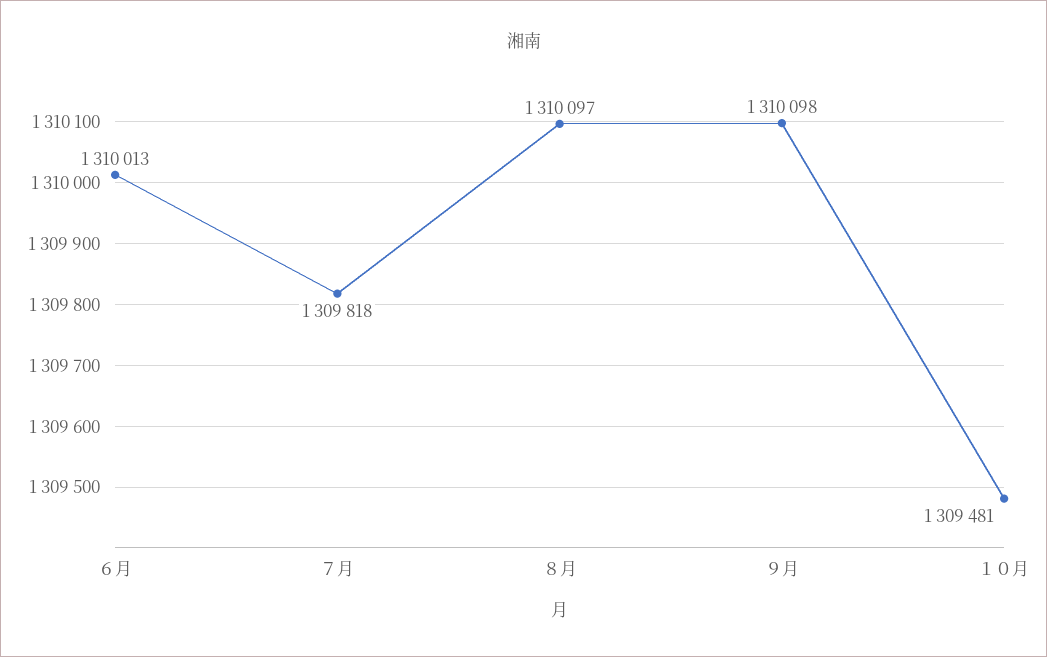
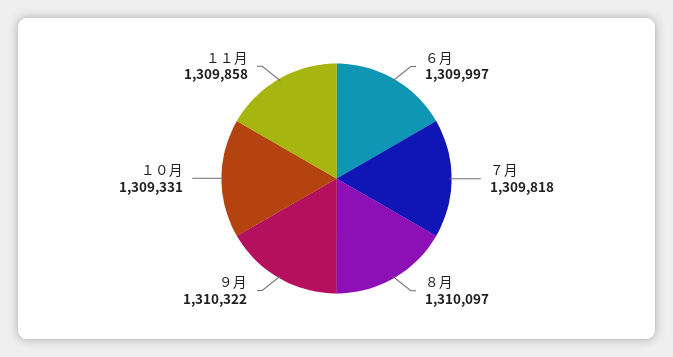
６月: 1310013 -> 1309997
９月: 1310098 -> 1310322
１０月: 1309481 -> 1309331
１１月: none -> 1309858

